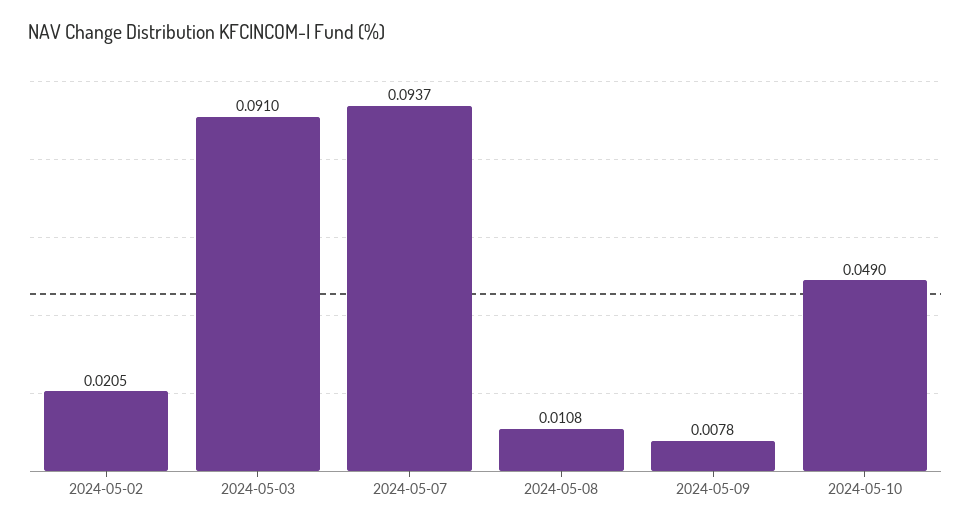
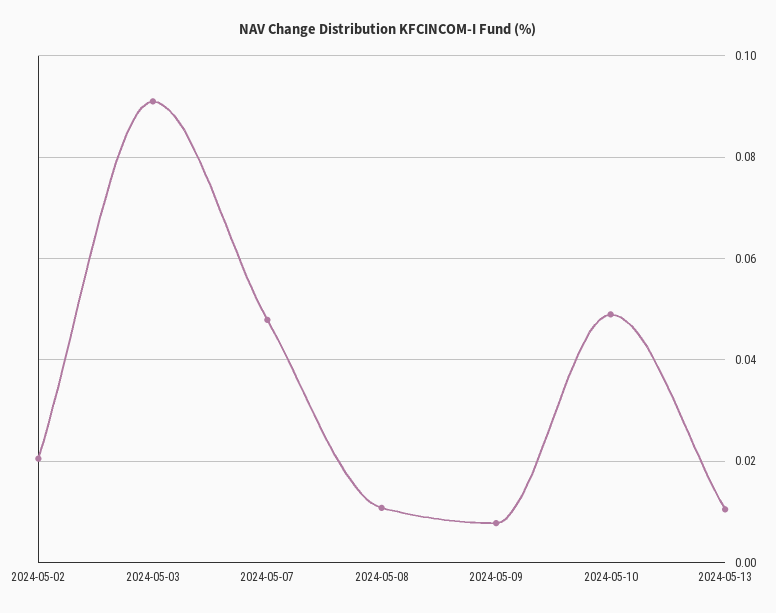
2024-05-07: 0.0937 -> 0.048
2024-05-13: none -> 0.01

